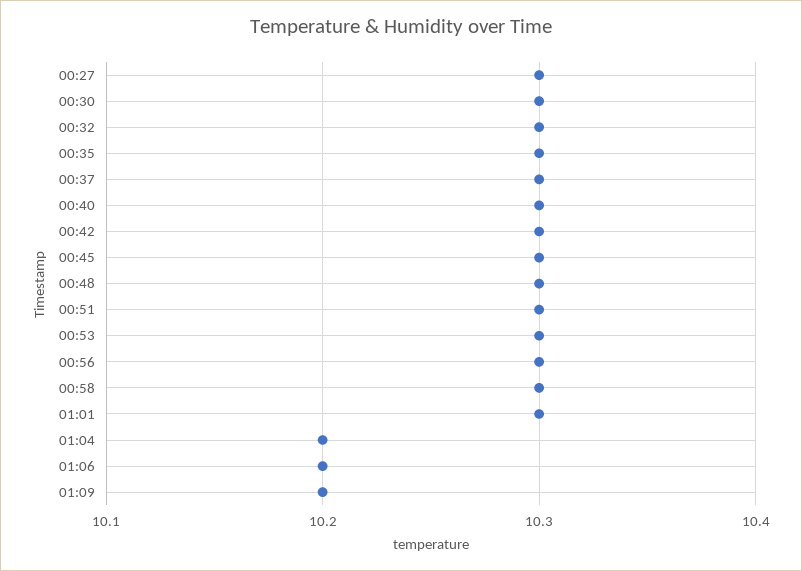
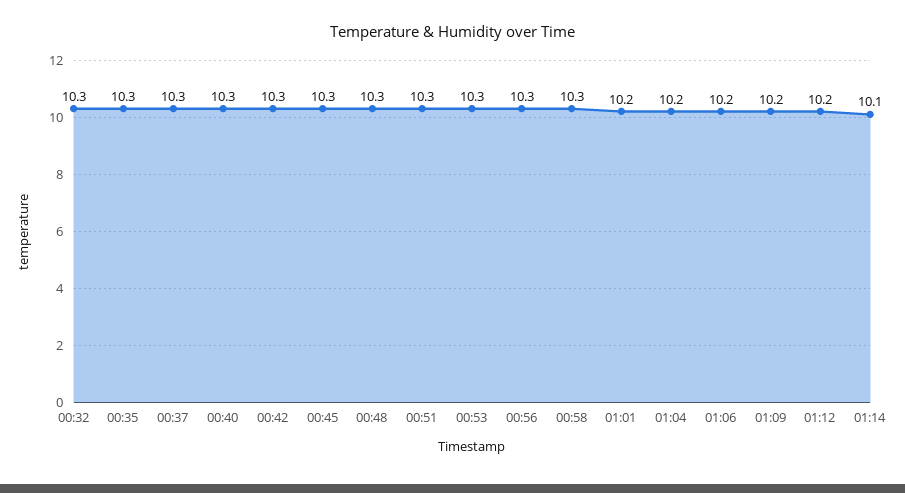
00:27: 10.3 -> none
00:30: 10.3 -> none
01:01: 10.3 -> 10.2
01:12: none -> 10.2
01:14: none -> 10.1

